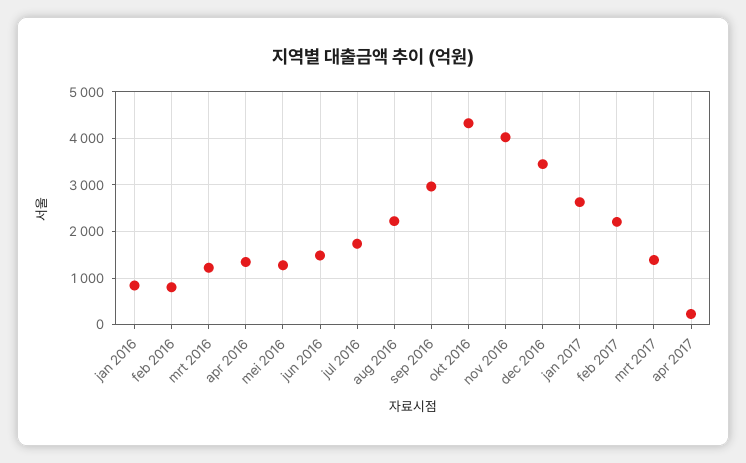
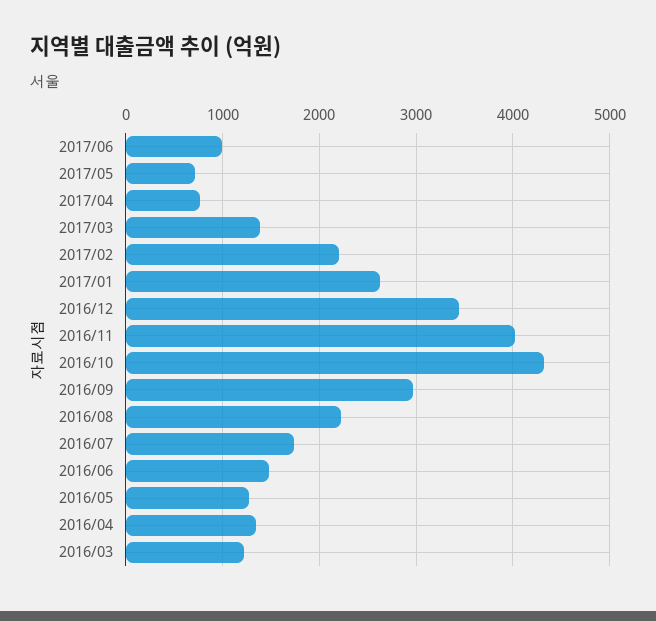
jan 2016: 800 -> none
feb 2016: 800 -> none
apr 2017: 200 -> 800
2017/06: none -> 1000
2017/05: none -> 700

